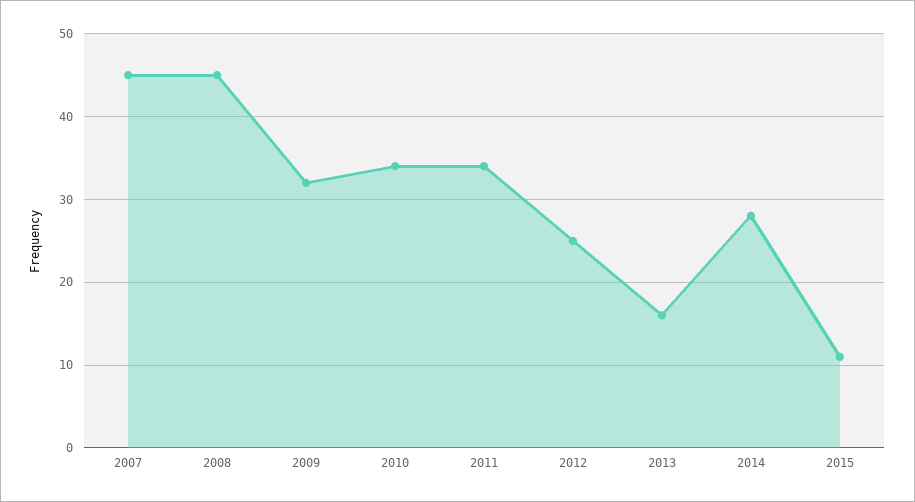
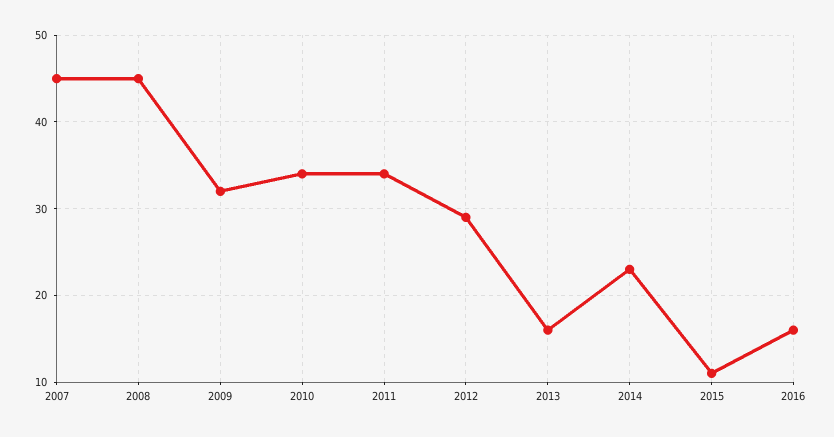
2012: 25 -> 29
2014: 28 -> 23
2016: none -> 16

